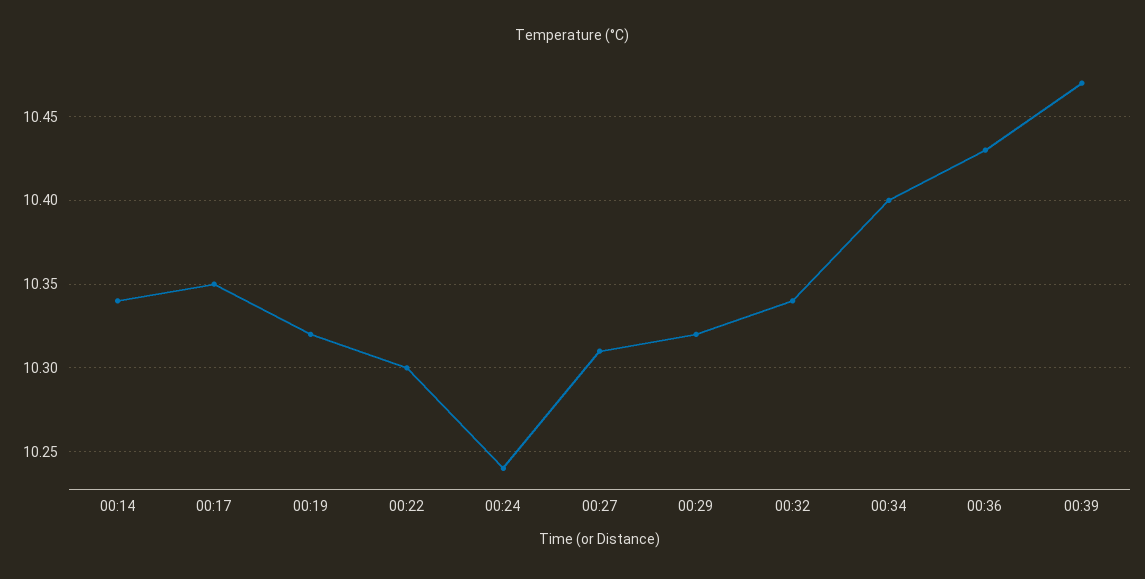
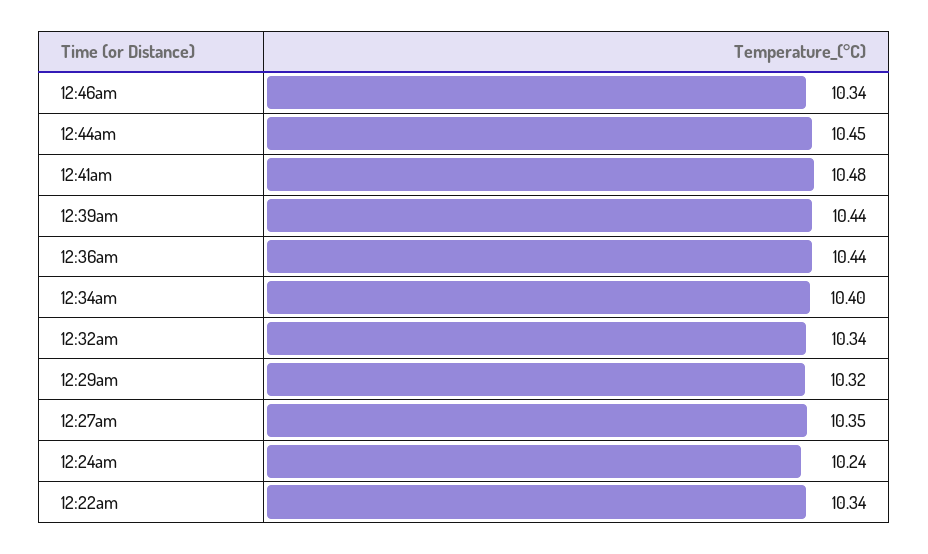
00:14: 10.34 -> none
00:17: 10.35 -> none
00:19: 10.32 -> none
00:22: 10.3 -> 10.34
00:27: 10.31 -> 10.35
00:36: 10.43 -> 10.44
00:39: 10.47 -> 10.44
12:46am: none -> 10.34
12:44am: none -> 10.45
12:41am: none -> 10.48

